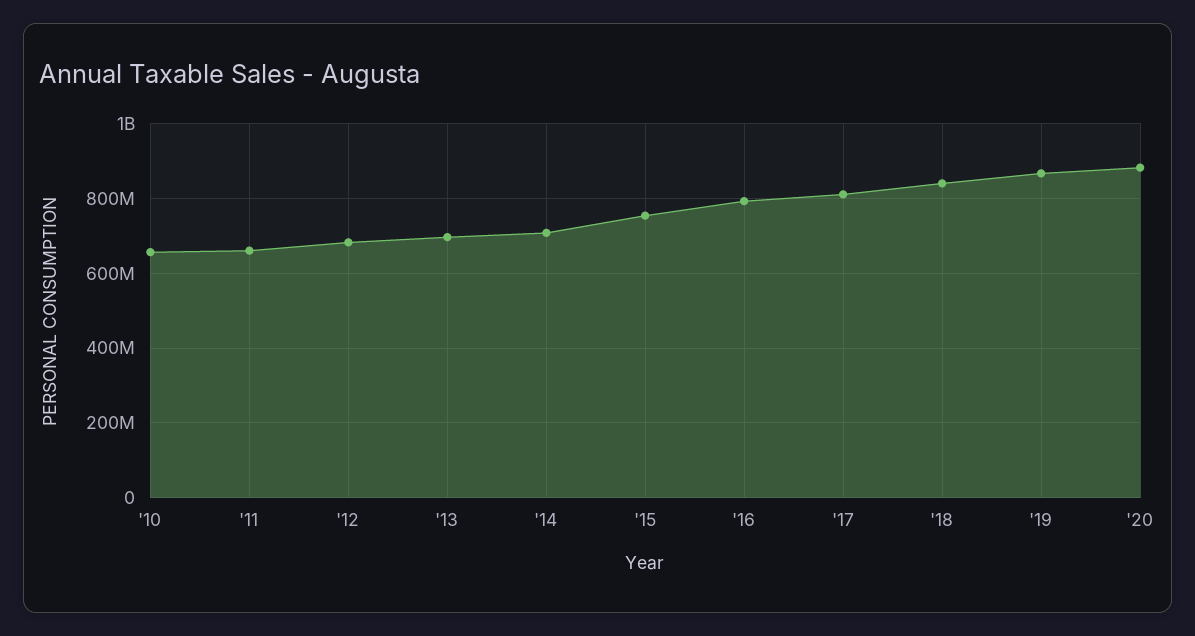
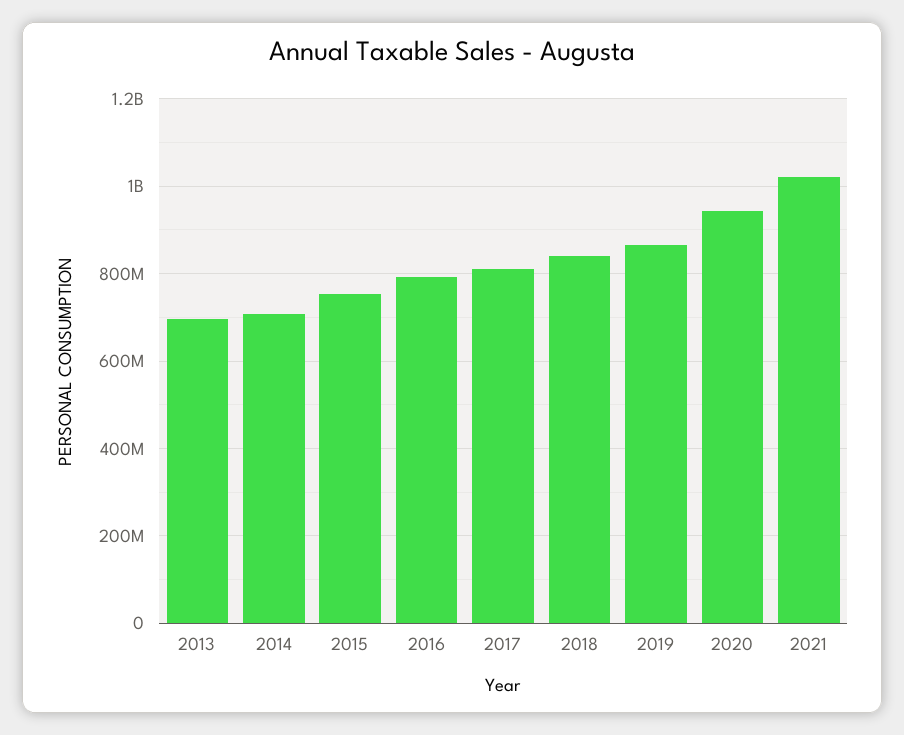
'10: 660000000 -> none
'11: 660000000 -> none
'12: 680000000 -> none
'20: 880000000 -> 940000000
2021: none -> 1020000000

